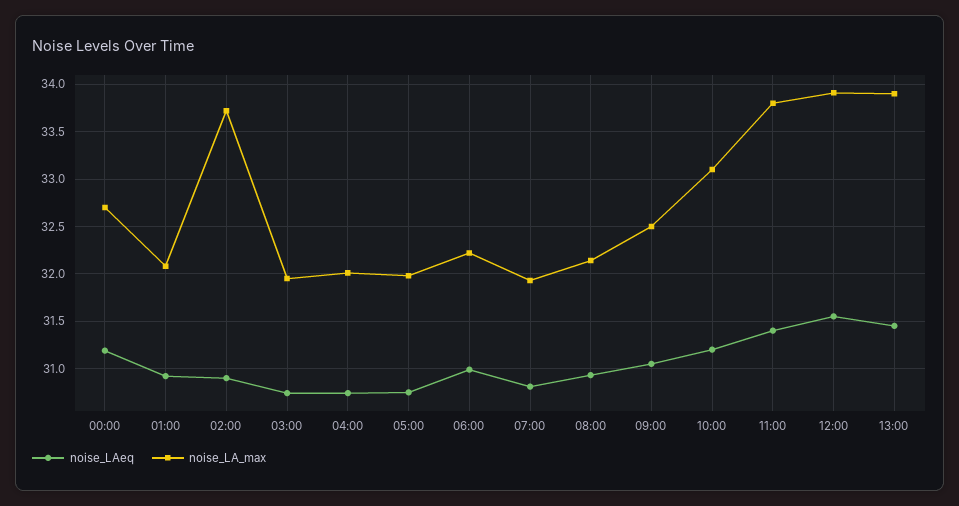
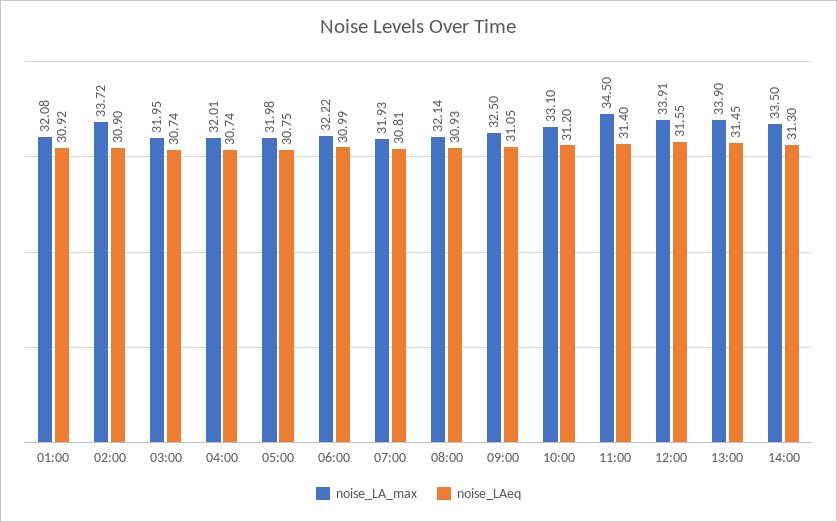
noise_LAeq, 00:00: 31.2 -> none
noise_LA_max, 00:00: 32.7 -> none
noise_LA_max, 11:00: 33.8 -> 34.5
noise_LA_max, 14:00: none -> 33.5
noise_LAeq, 14:00: none -> 31.3

